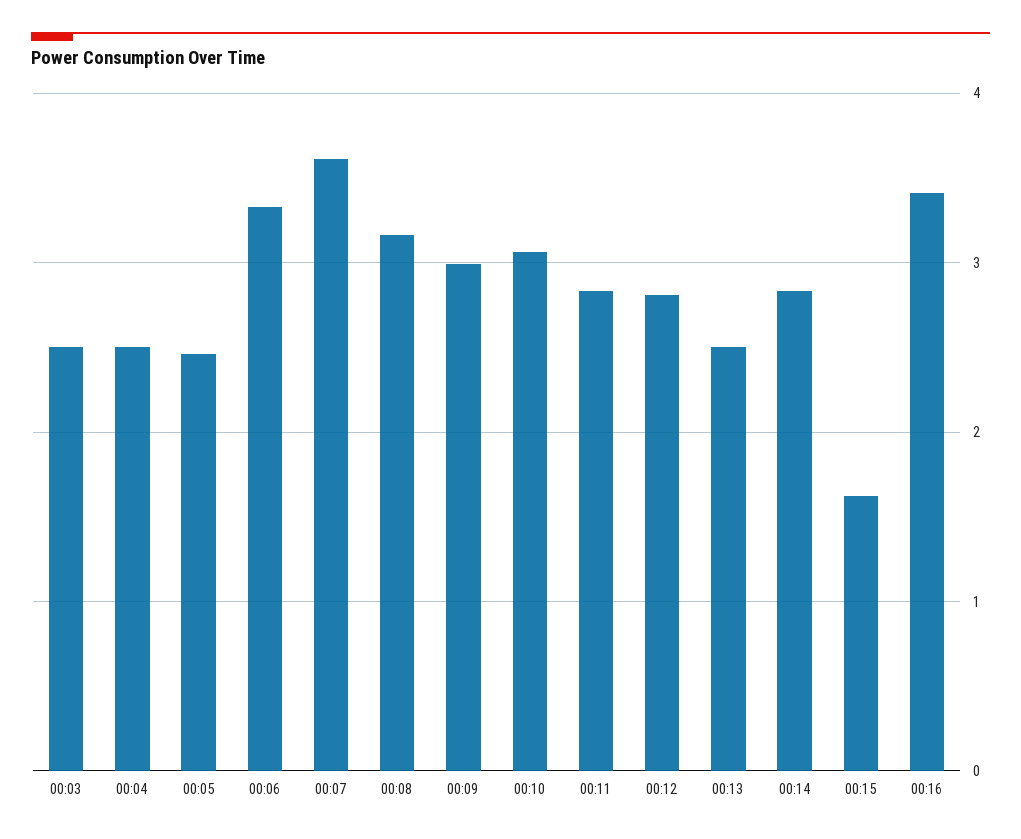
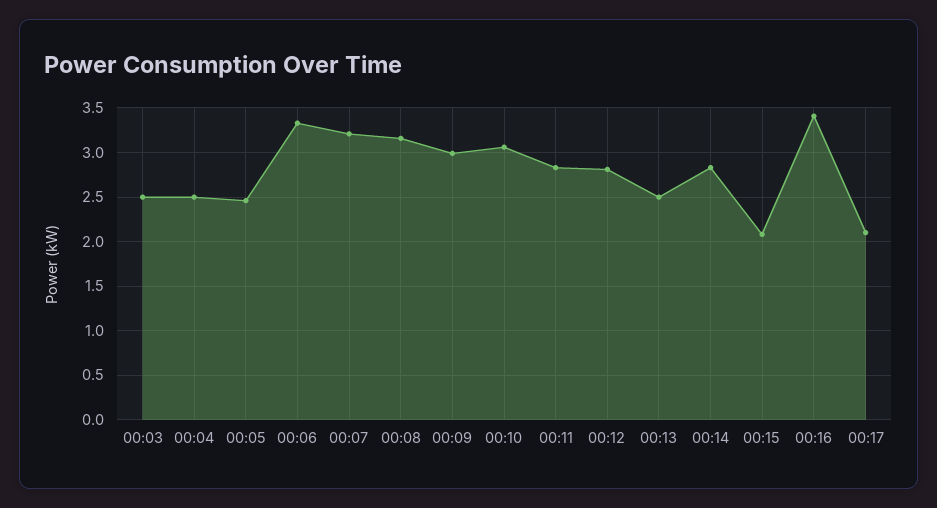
00:07: 3.6 -> 3.2
00:15: 1.6 -> 2.1
00:17: none -> 2.1

